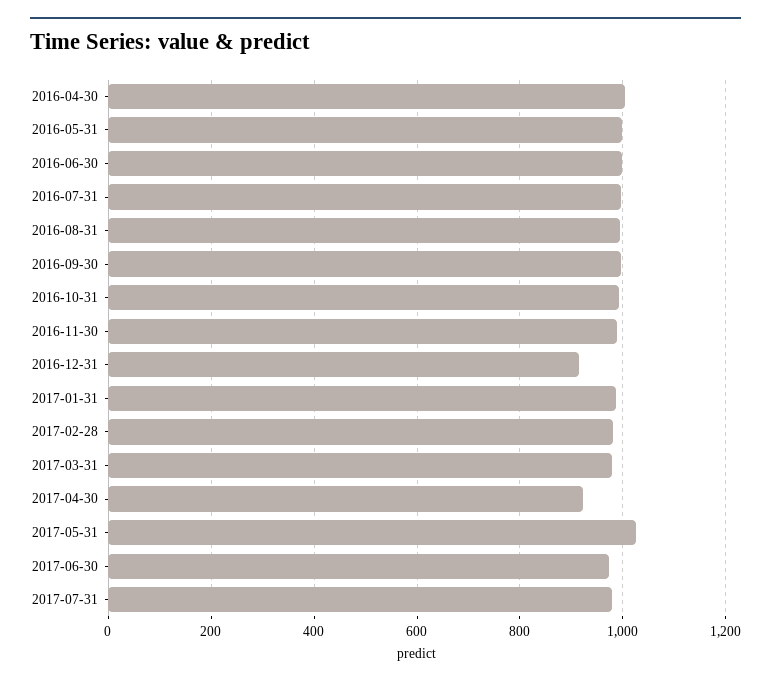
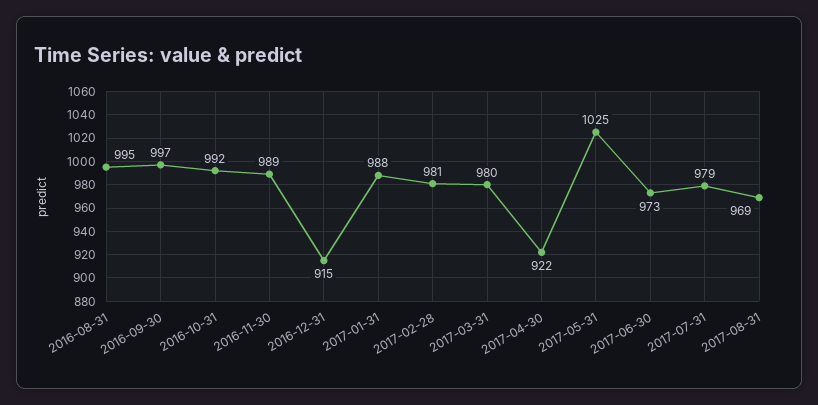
2016-04-30: 1000 -> none
2016-05-31: 1000 -> none
2016-06-30: 1000 -> none
2016-07-31: 1000 -> none
2017-08-31: none -> 969

